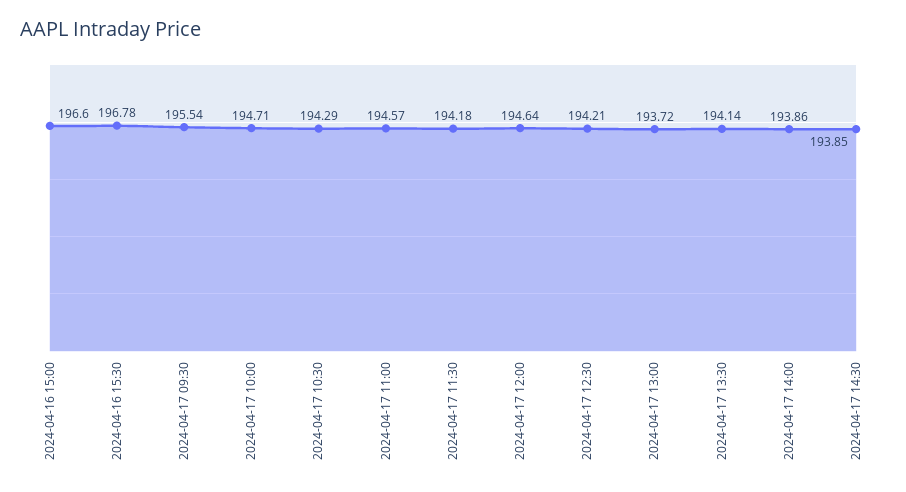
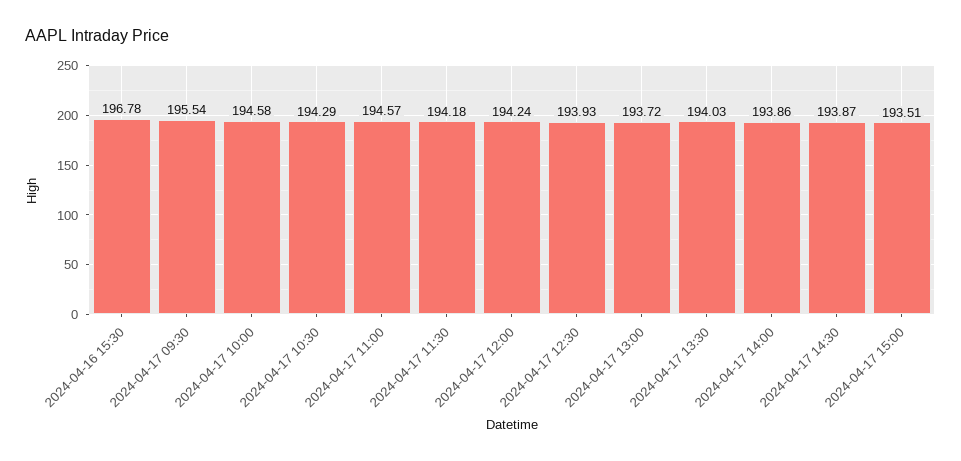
2024-04-16 15:00: 196.6 -> none
2024-04-17 10:00: 194.71 -> 194.58
2024-04-17 12:00: 194.64 -> 194.24
2024-04-17 12:30: 194.21 -> 193.93
2024-04-17 13:30: 194.14 -> 194.03
2024-04-17 14:30: 193.85 -> 193.87
2024-04-17 15:00: none -> 193.51

